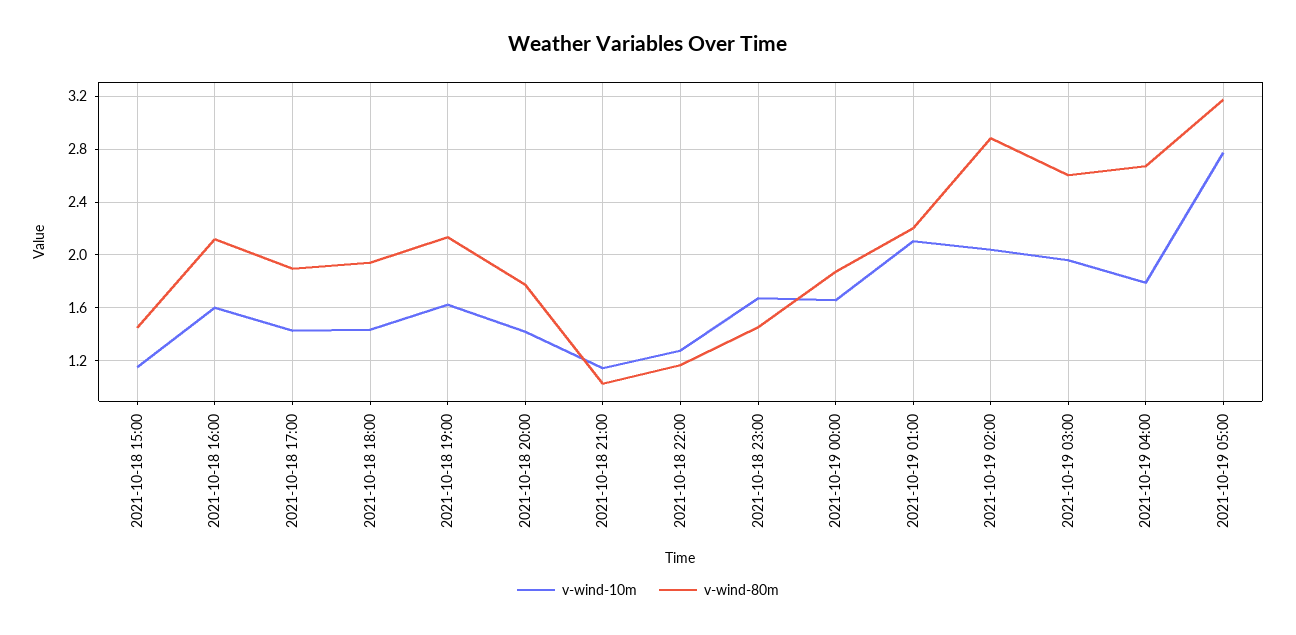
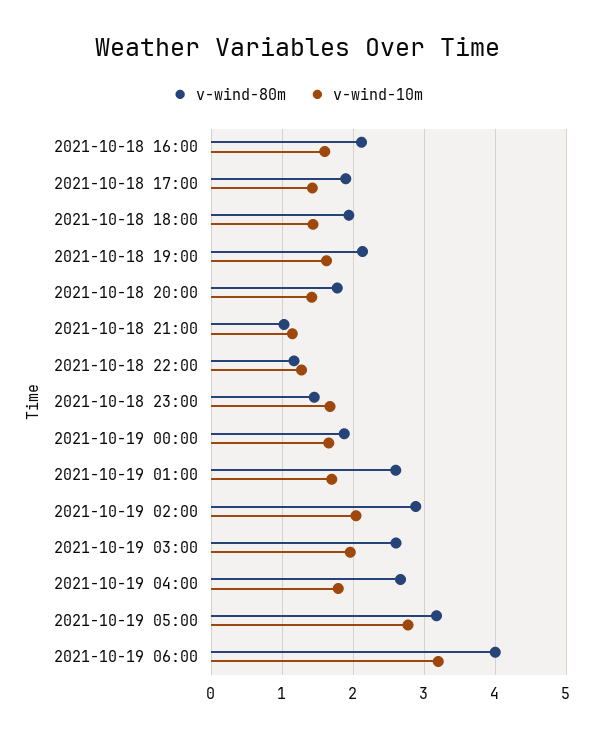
v-wind-10m, 2021-10-18 15:00: 1.15 -> none
v-wind-80m, 2021-10-18 15:00: 1.45 -> none
v-wind-10m, 2021-10-19 01:00: 2.1 -> 1.7
v-wind-80m, 2021-10-19 01:00: 2.2 -> 2.6
v-wind-80m, 2021-10-19 06:00: none -> 4
v-wind-10m, 2021-10-19 06:00: none -> 3.2

